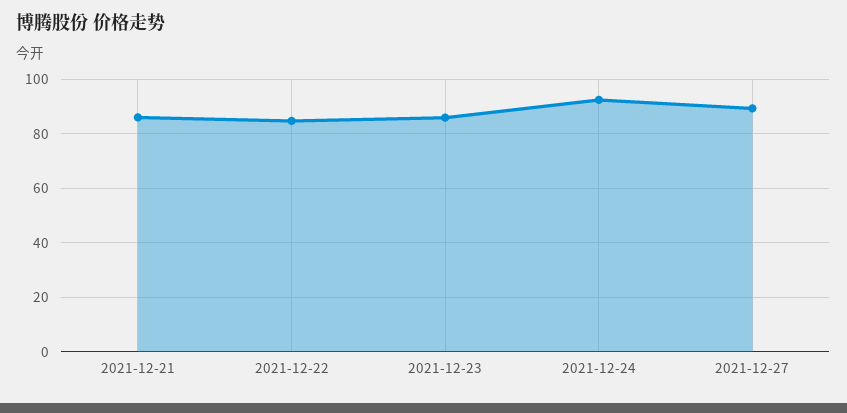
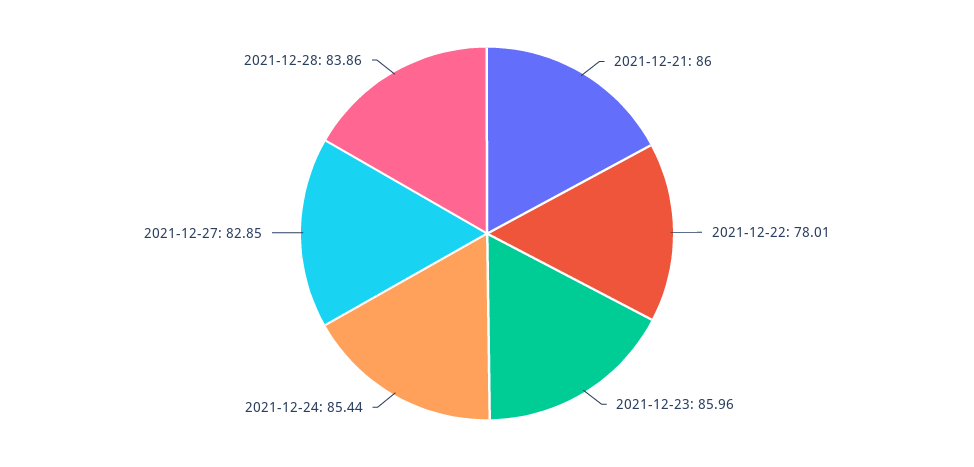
2021-12-22: 85 -> 78.01
2021-12-24: 92.5 -> 85.44
2021-12-27: 90 -> 82.85
2021-12-28: none -> 83.86

